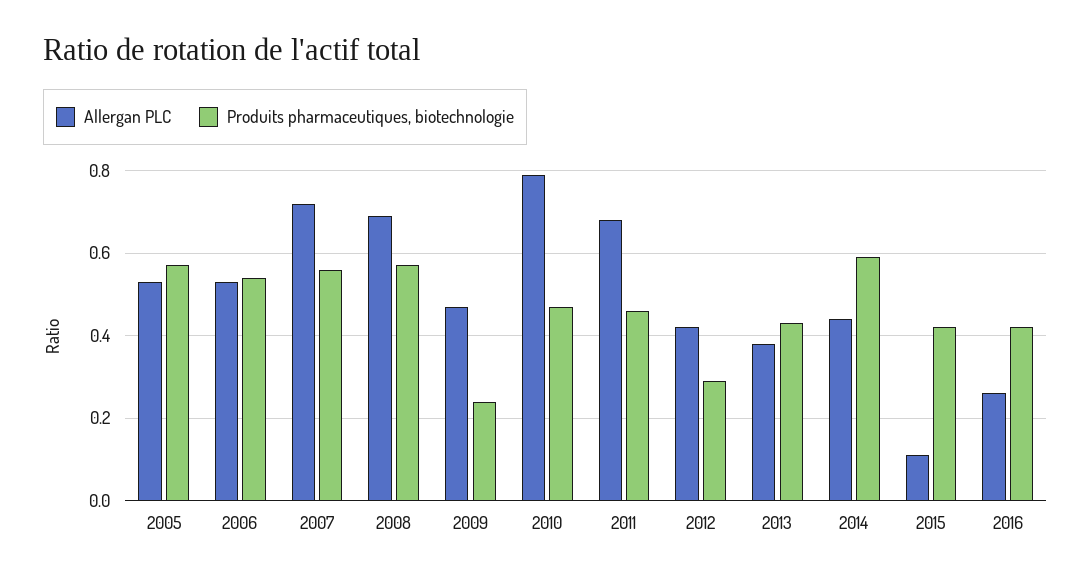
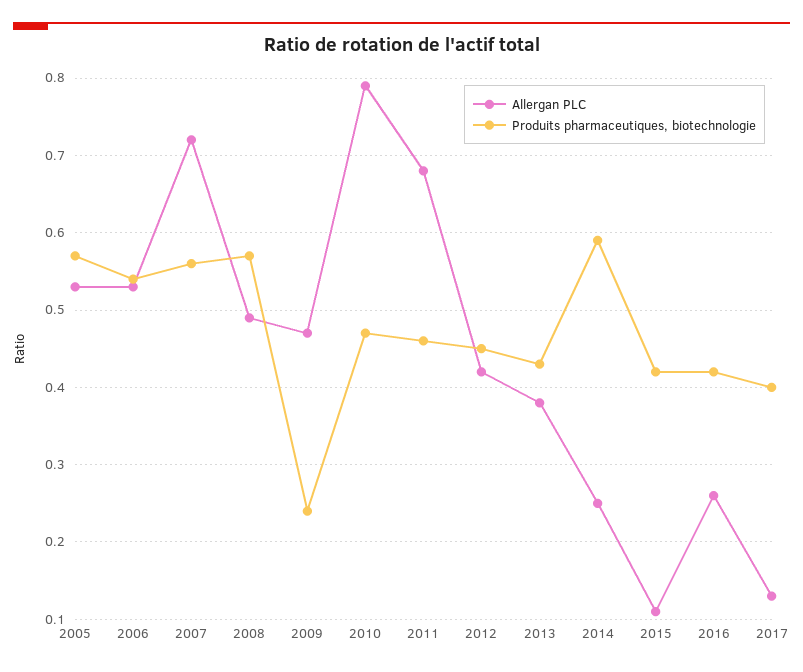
Allergan PLC, 2008: 0.7 -> 0.49
Produits pharmaceutiques, biotechnologie, 2012: 0.3 -> 0.45
Allergan PLC, 2014: 0.45 -> 0.25
Allergan PLC, 2017: none -> 0.13
Produits pharmaceutiques, biotechnologie, 2017: none -> 0.4

